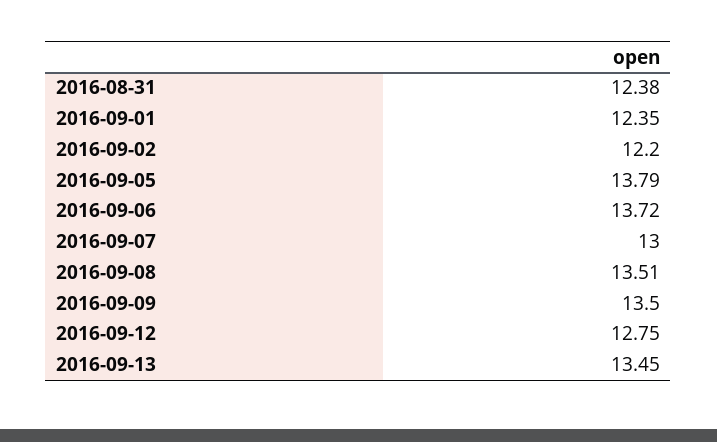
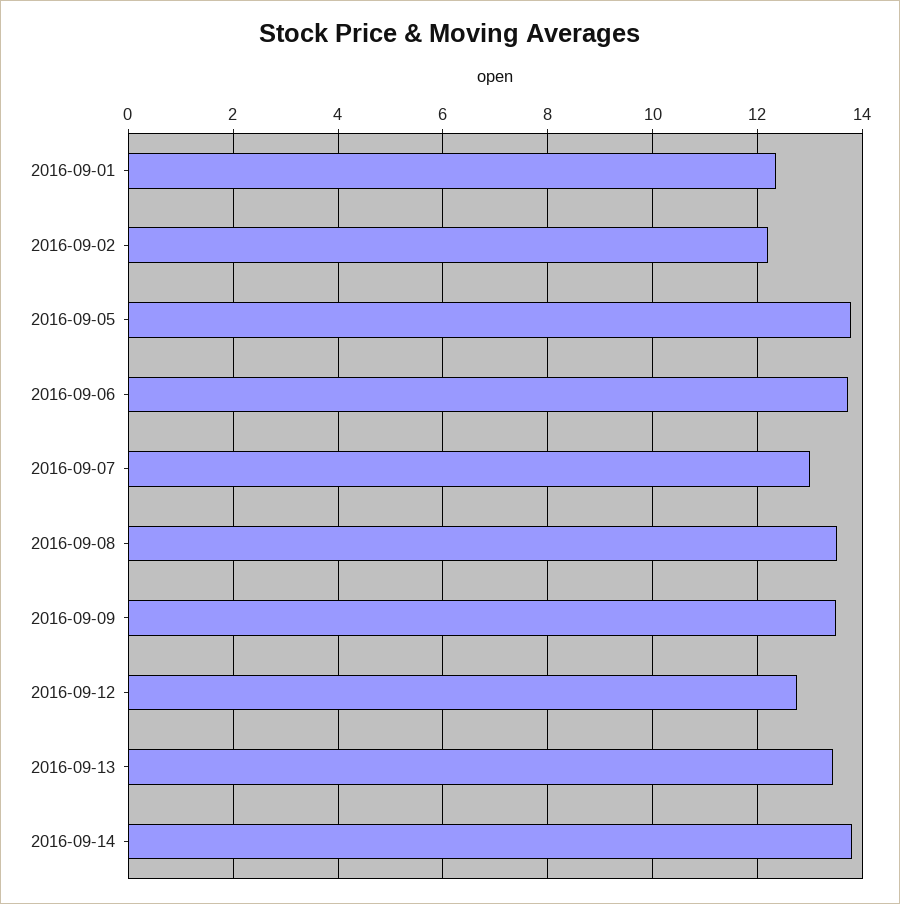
2016-08-31: 12.38 -> none
2016-09-14: none -> 13.8

